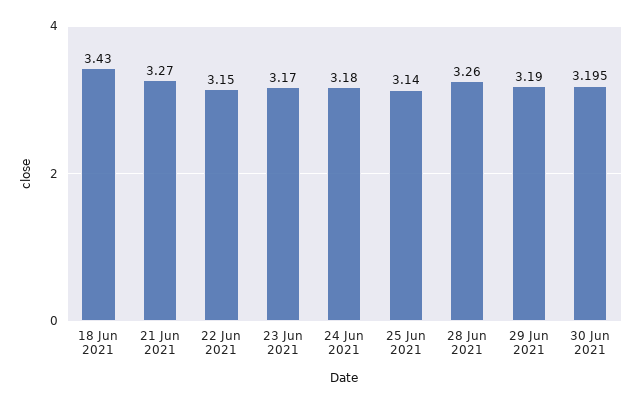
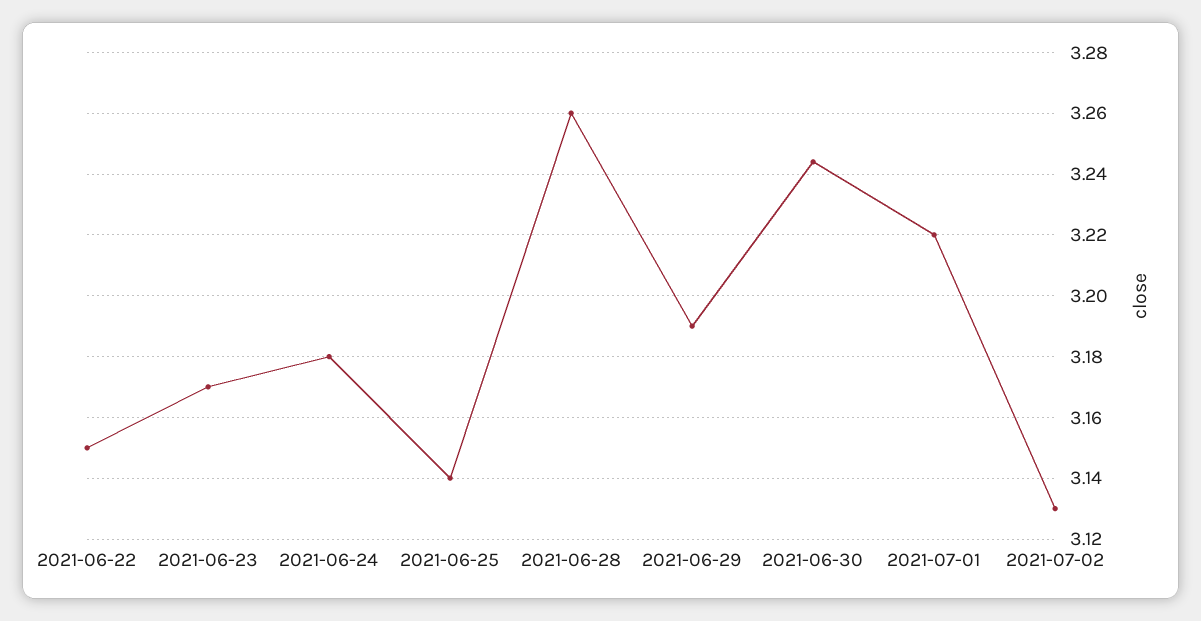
18 Jun 2021: 3.43 -> none
21 Jun 2021: 3.27 -> none
30 Jun 2021: 3.195 -> 3.245
2021-07-01: none -> 3.22
2021-07-02: none -> 3.13

